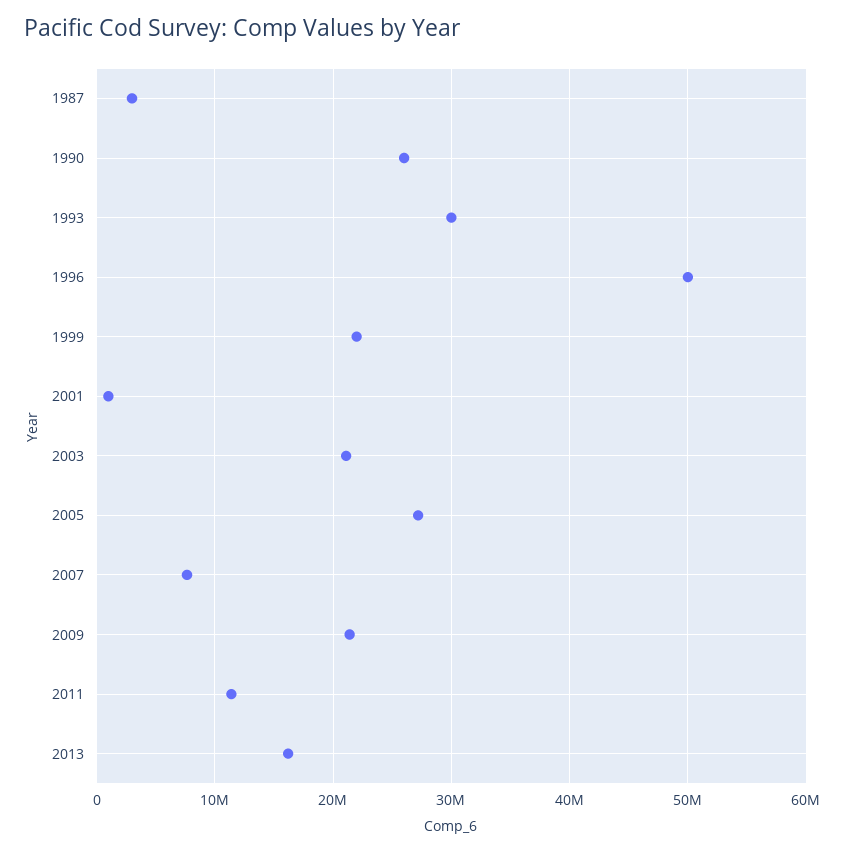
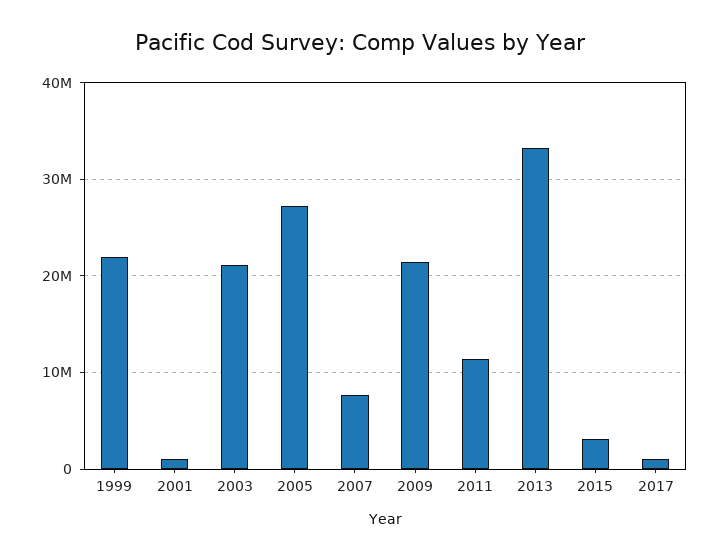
1987: 3000000 -> none
1990: 26000000 -> none
1993: 30000000 -> none
1996: 50000000 -> none
2013: 16000000 -> 33000000
2015: none -> 3000000
2017: none -> 1000000

